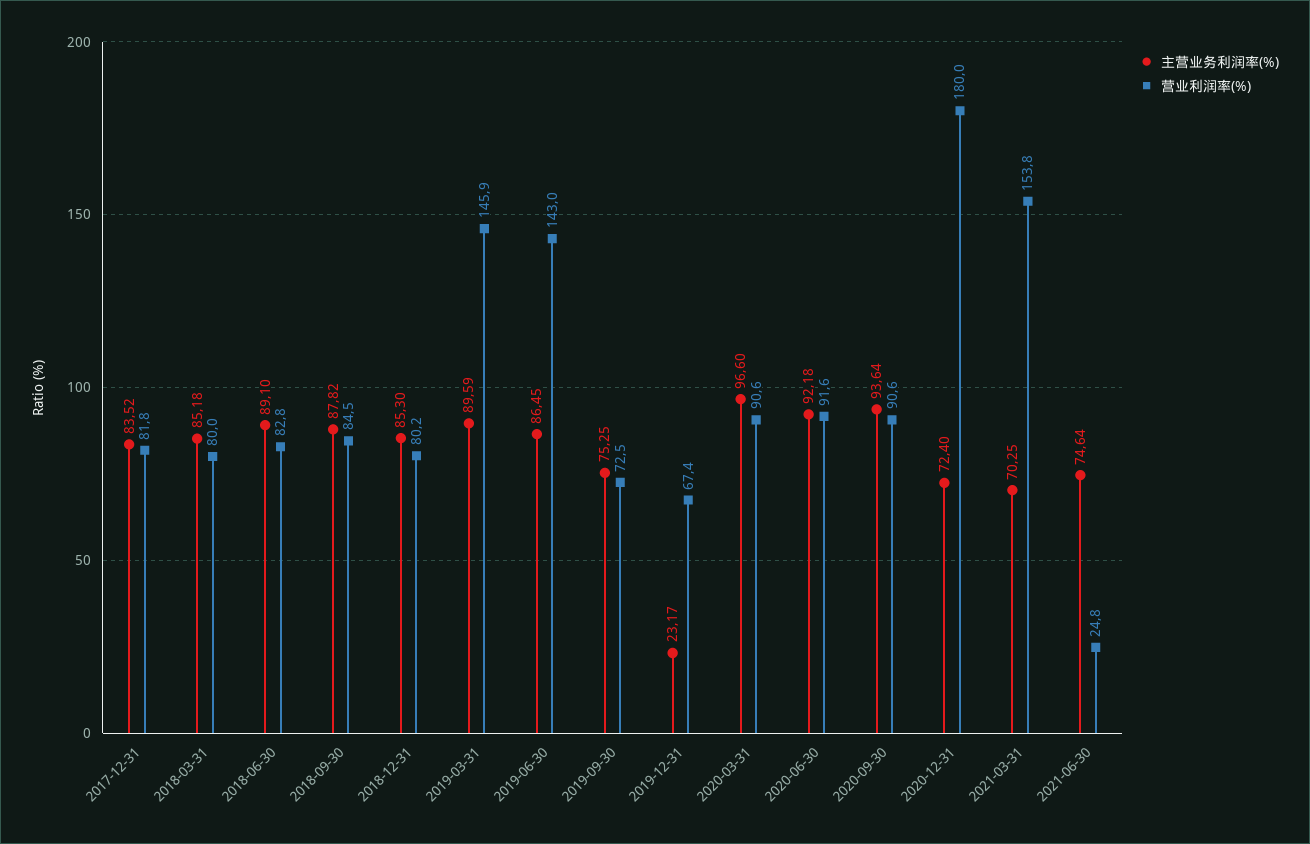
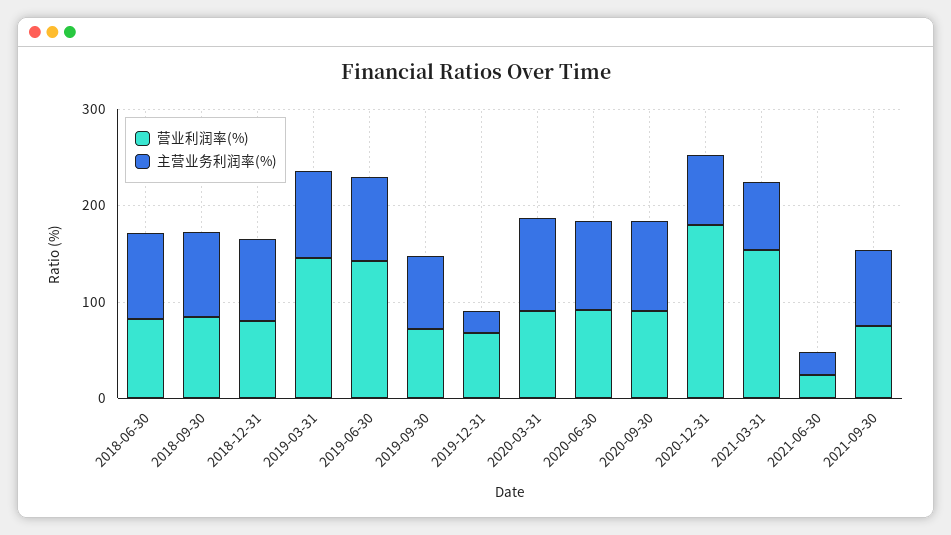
主营业务利润率(%), 2017-12-31: 83.52 -> none
营业利润率(%), 2017-12-31: 81.8 -> none
主营业务利润率(%), 2018-03-31: 85.18 -> none
营业利润率(%), 2018-03-31: 80 -> none
主营业务利润率(%), 2021-06-30: 74.64 -> 20
营业利润率(%), 2021-09-30: none -> 80
主营业务利润率(%), 2021-09-30: none -> 80

